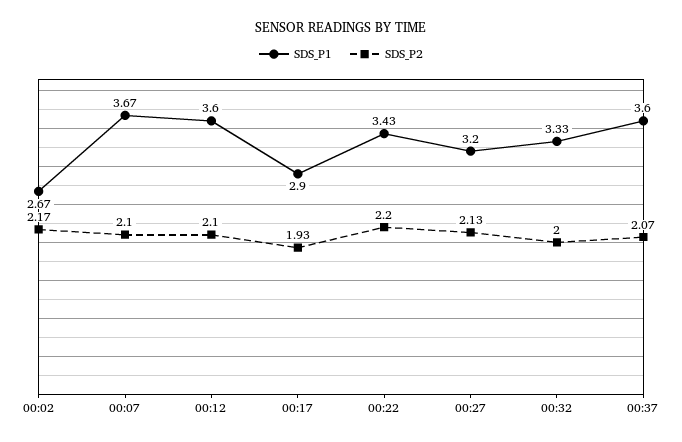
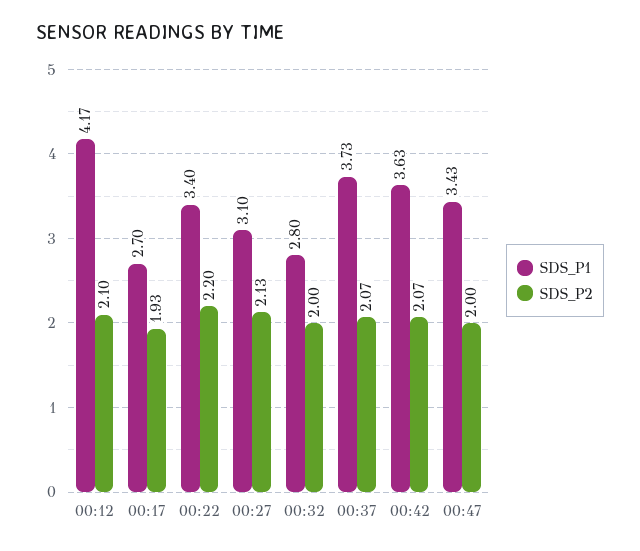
SDS_P1, 00:02: 2.67 -> none
SDS_P2, 00:02: 2.17 -> none
SDS_P1, 00:07: 3.67 -> none
SDS_P2, 00:07: 2.1 -> none
SDS_P1, 00:12: 3.6 -> 4.17
SDS_P1, 00:17: 2.9 -> 2.7
SDS_P1, 00:22: 3.43 -> 3.4
SDS_P1, 00:27: 3.2 -> 3.1
SDS_P1, 00:32: 3.33 -> 2.8
SDS_P1, 00:37: 3.6 -> 3.73
SDS_P1, 00:42: none -> 3.63
SDS_P2, 00:42: none -> 2.07
SDS_P1, 00:47: none -> 3.43
SDS_P2, 00:47: none -> 2

